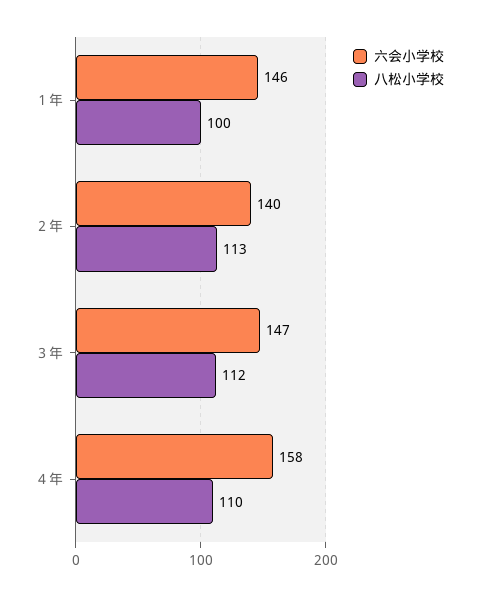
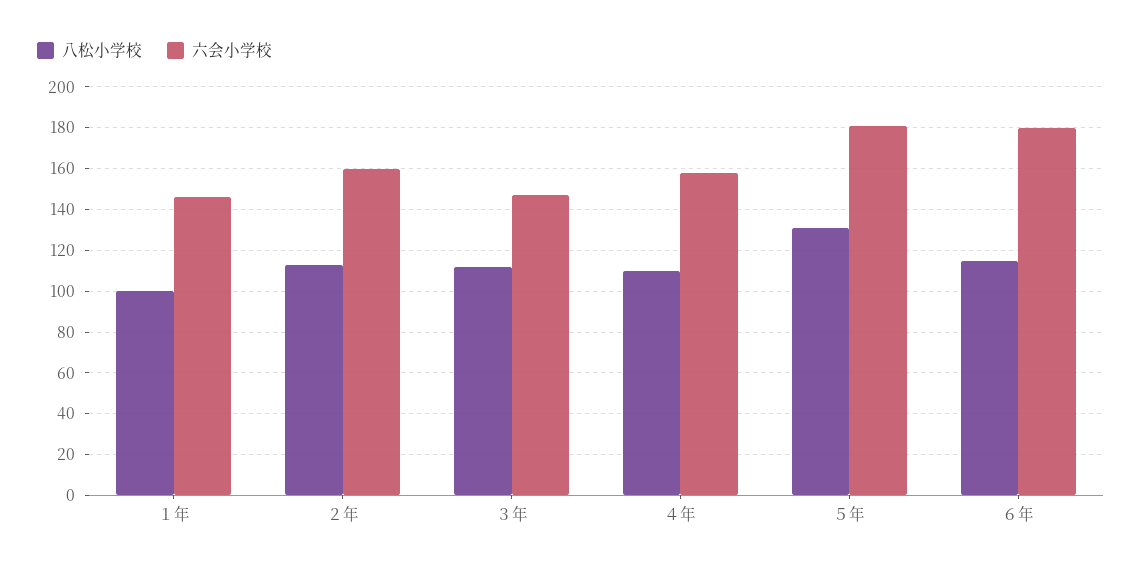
六会小学校, ２年: 140 -> 160
八松小学校, ５年: none -> 130
六会小学校, ５年: none -> 180
八松小学校, ６年: none -> 115
六会小学校, ６年: none -> 180

